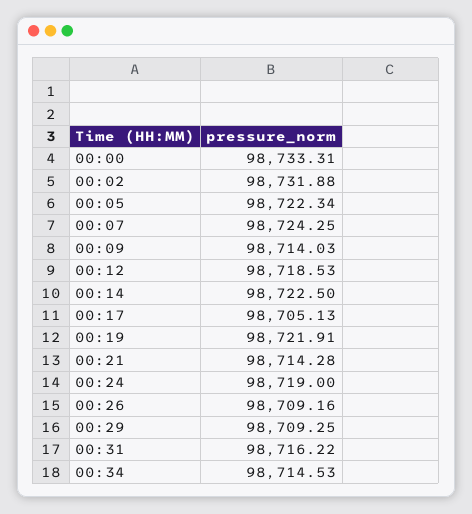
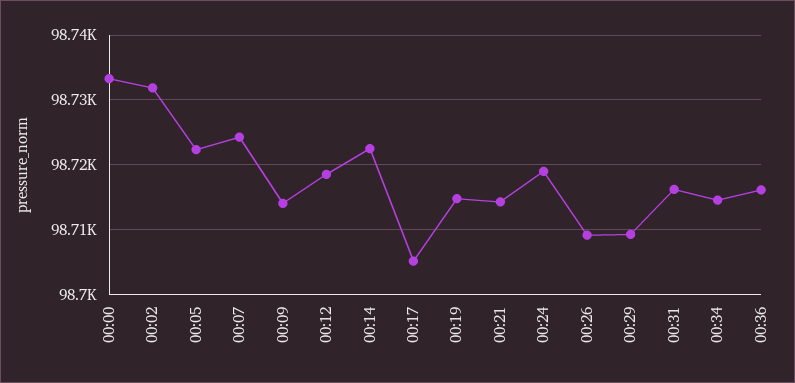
00:19: 98721.91 -> 98715
00:36: none -> 98716

